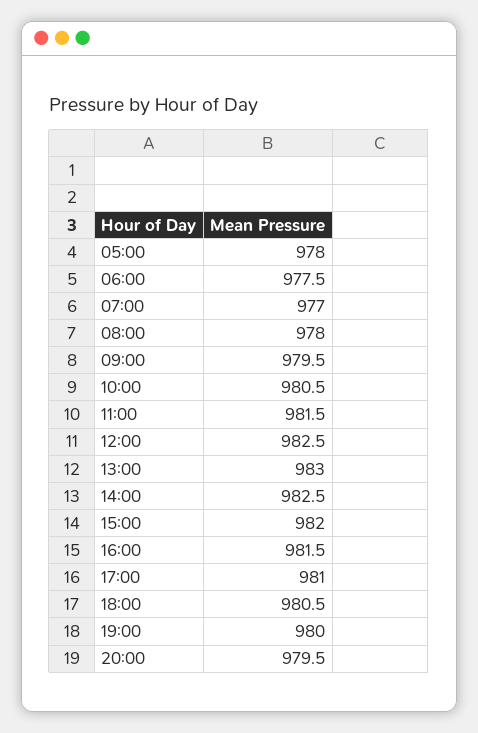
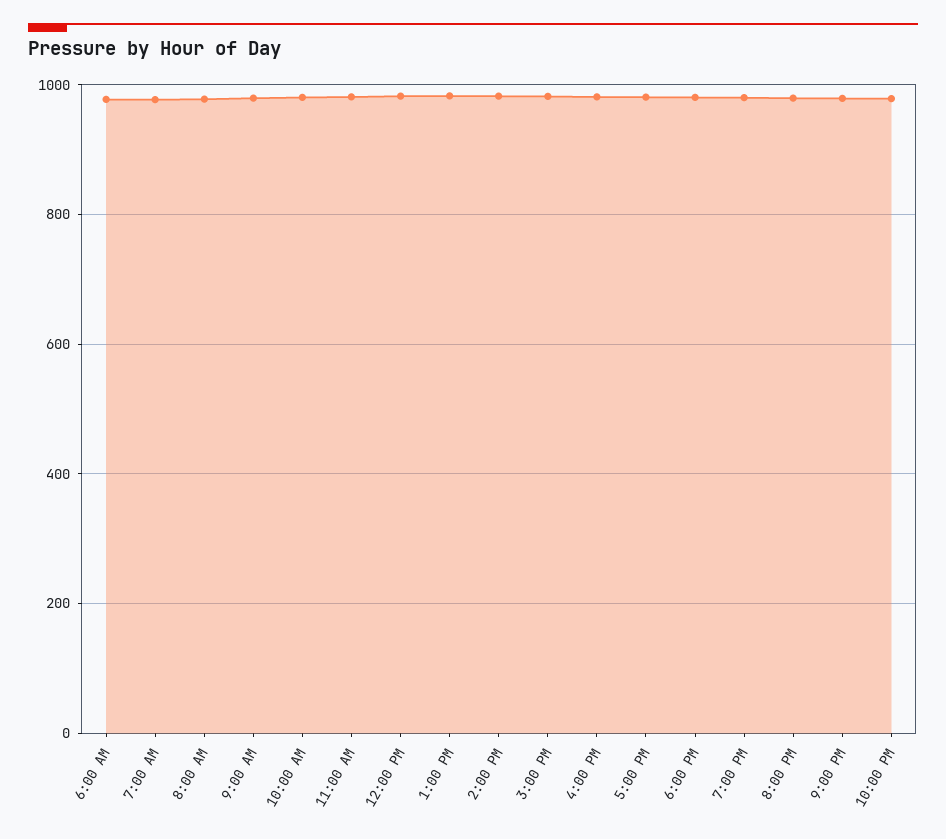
05:00: 978 -> none
9:00 PM: none -> 980
10:00 PM: none -> 980

